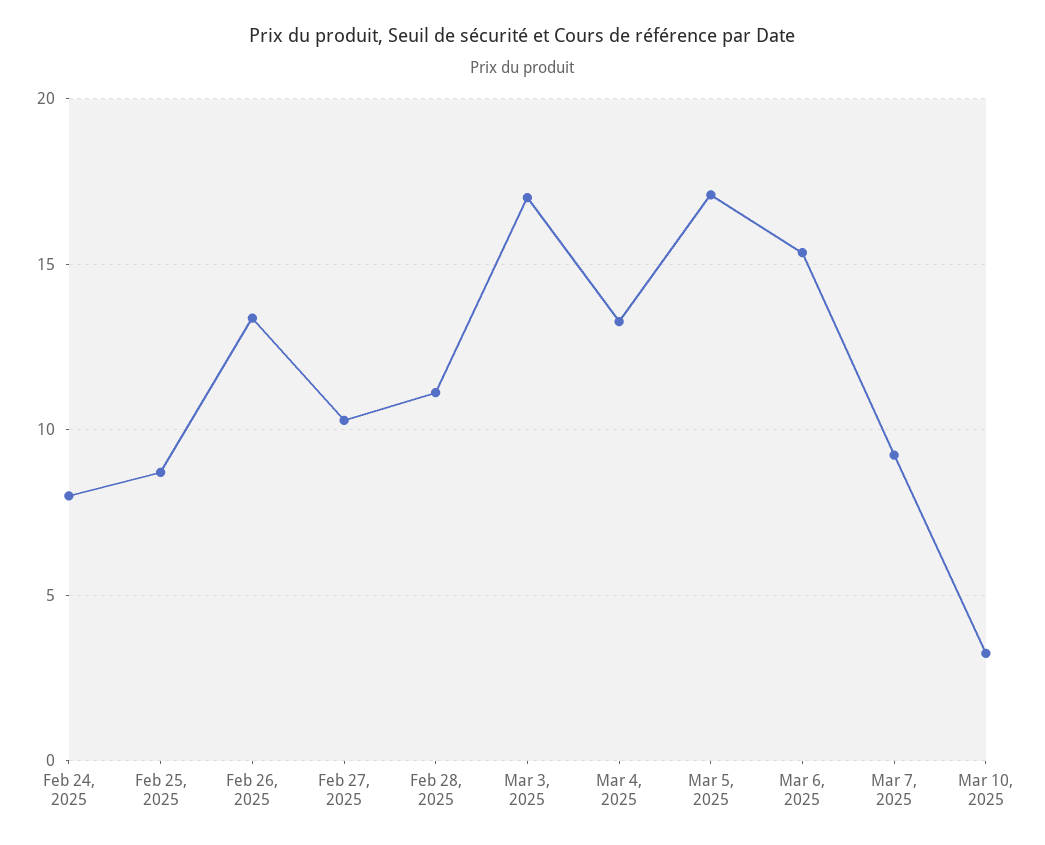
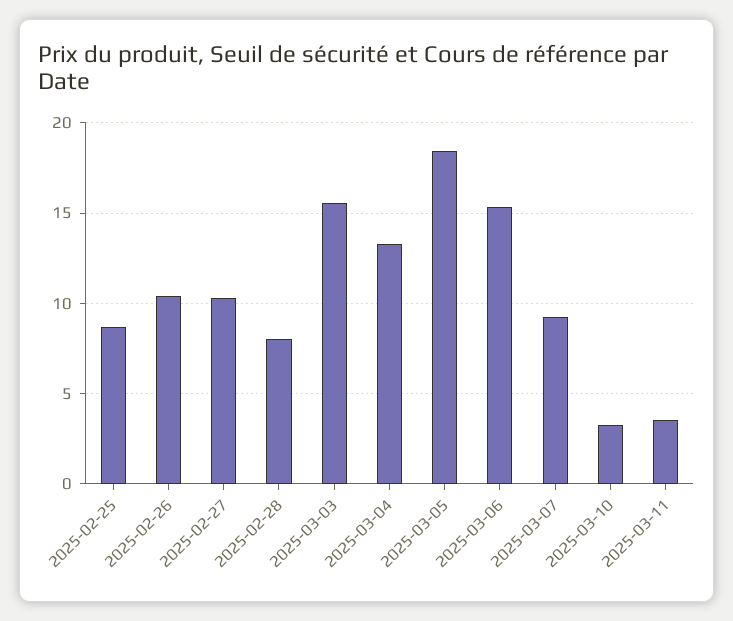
Feb 24, 2025: 8 -> none
Feb 26, 2025: 13.5 -> 10.5
Feb 28, 2025: 11 -> 8
Mar 3, 2025: 17 -> 15.5
Mar 5, 2025: 17 -> 18.5
2025-03-11: none -> 3.5

